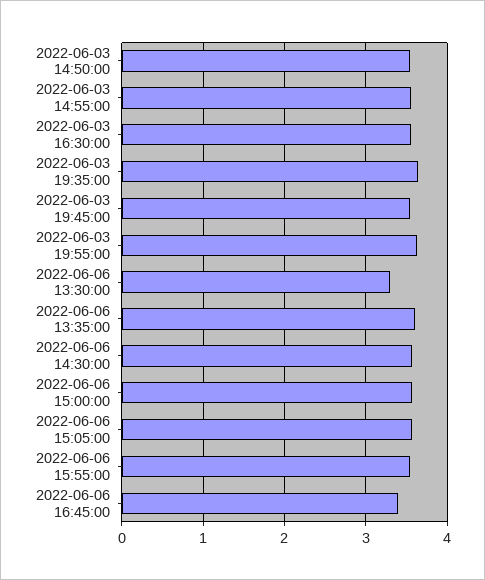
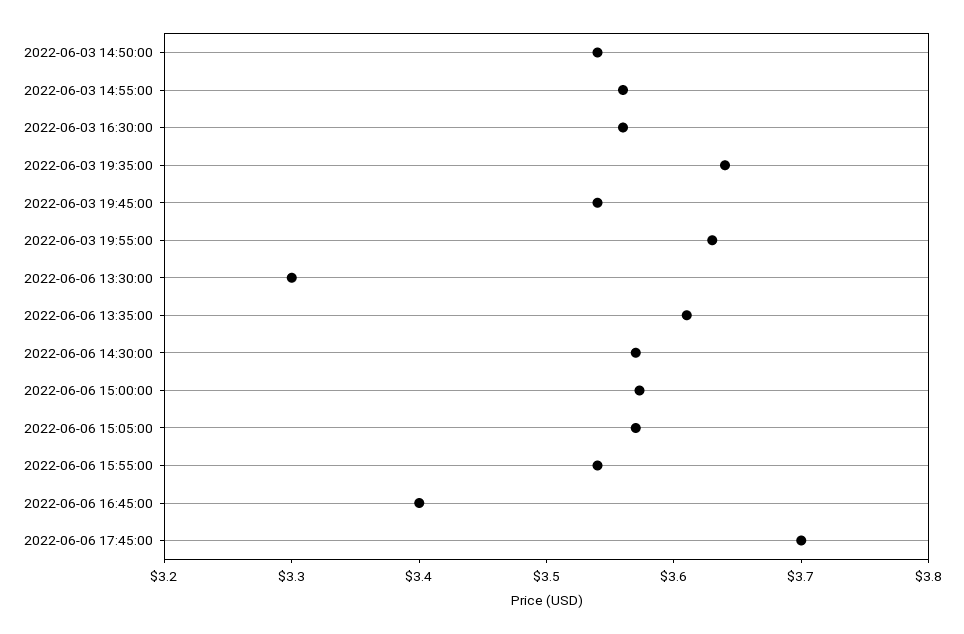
2022-06-06 17:45:00: none -> 3.7

